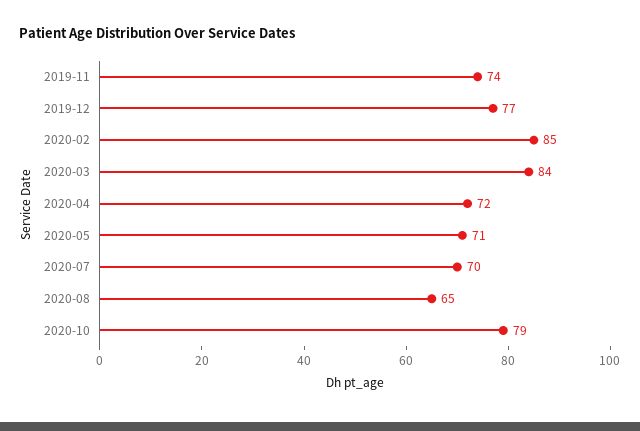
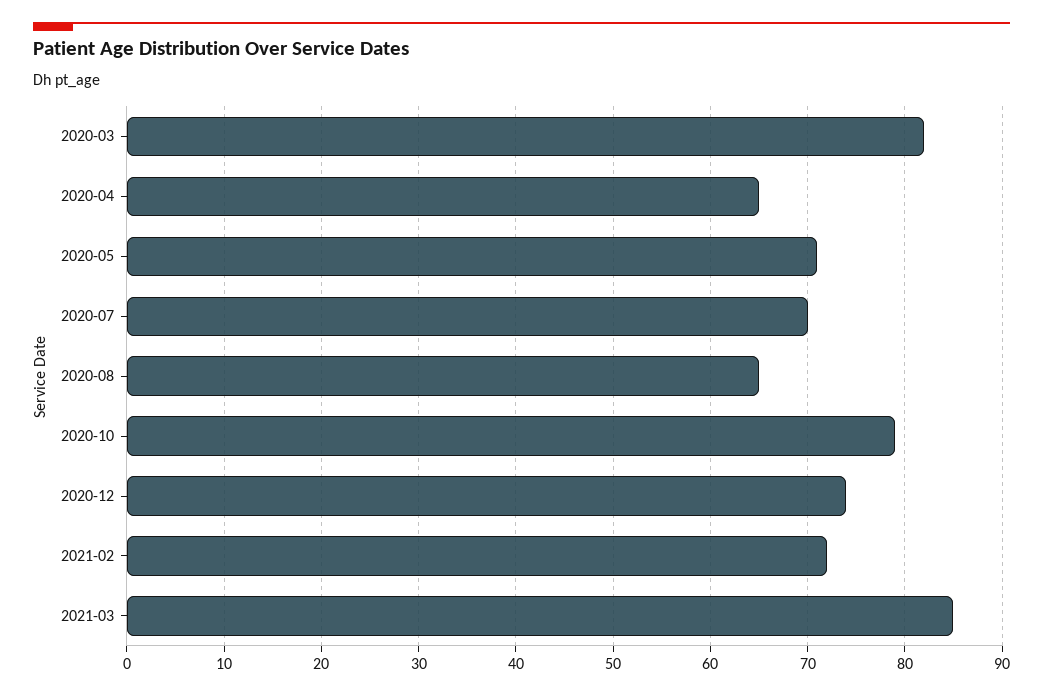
2019-11: 74 -> none
2019-12: 77 -> none
2020-02: 85 -> none
2020-03: 84 -> 82
2020-04: 72 -> 65
2020-12: none -> 74
2021-02: none -> 72
2021-03: none -> 85

